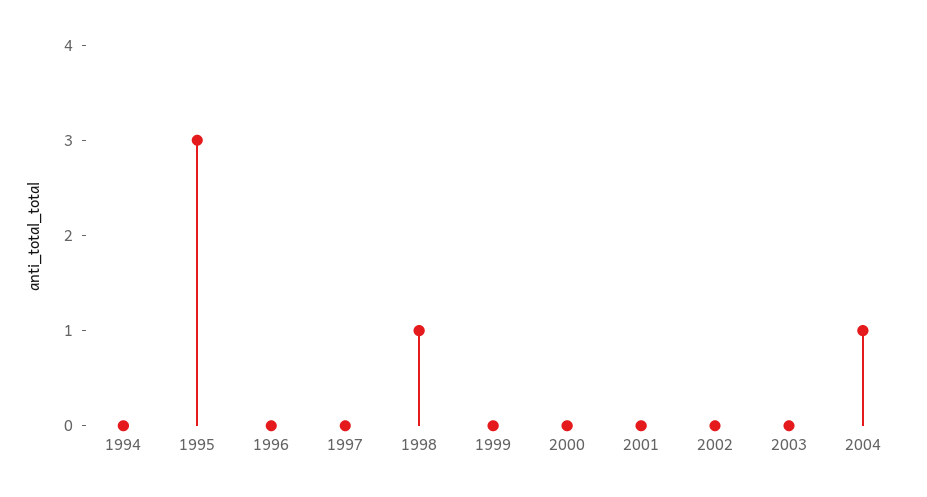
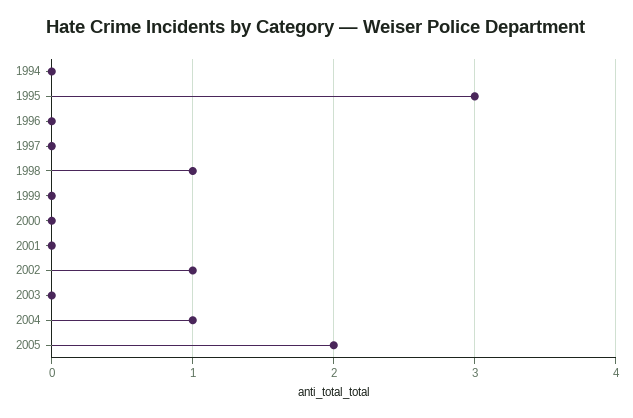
2002: 0 -> 1
2005: none -> 2

